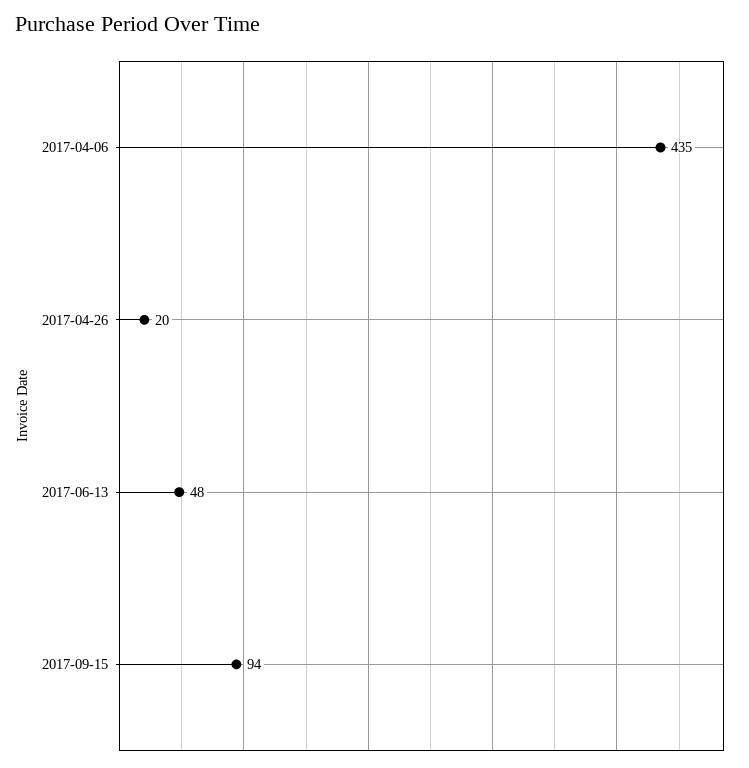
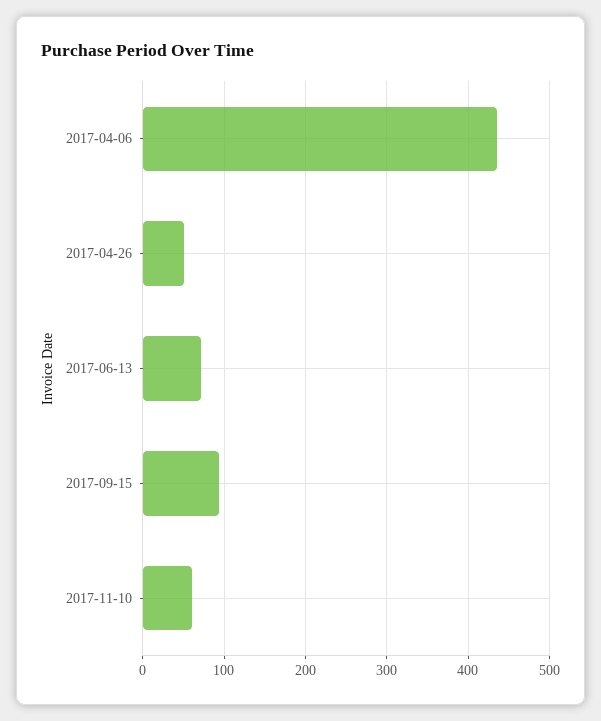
2017-04-26: 20 -> 50
2017-06-13: 48 -> 70
2017-11-10: none -> 60

